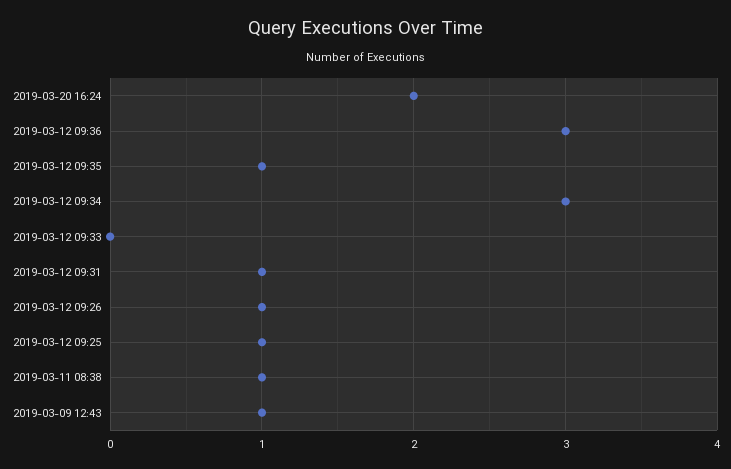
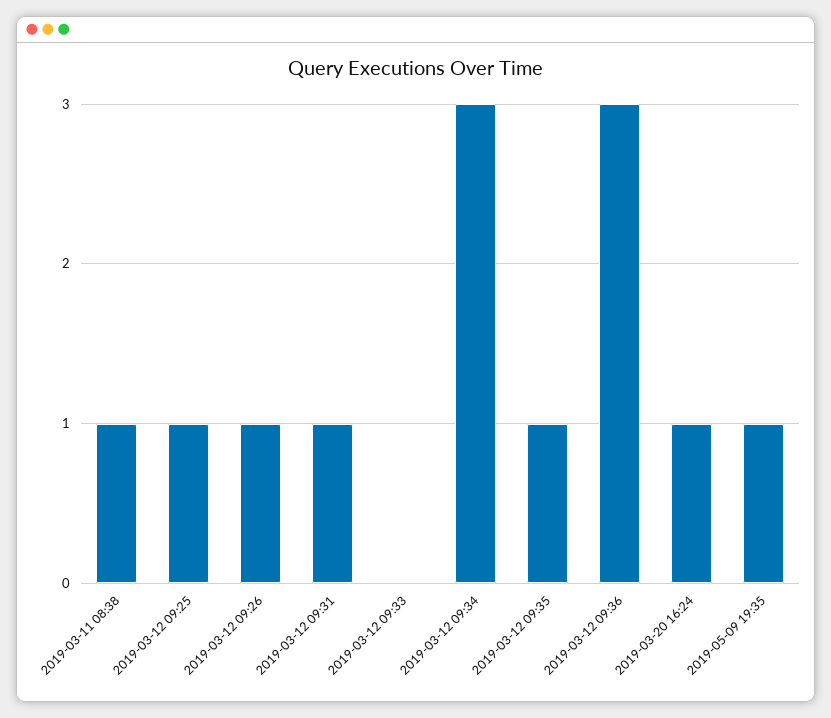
2019-03-20 16:24: 2 -> 1
2019-03-09 12:43: 1 -> none
2019-05-09 19:35: none -> 1

